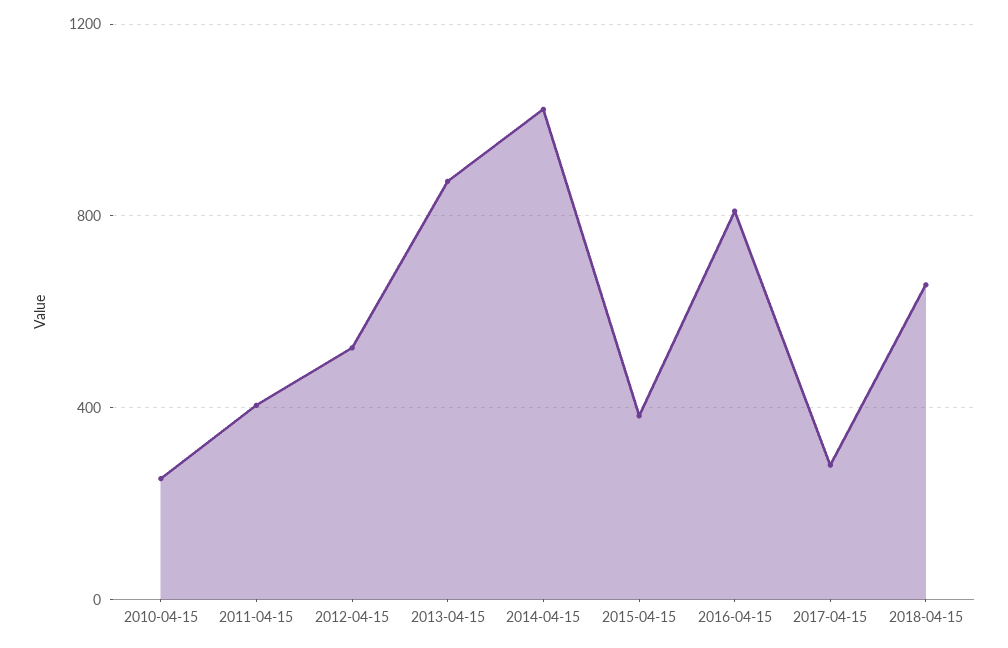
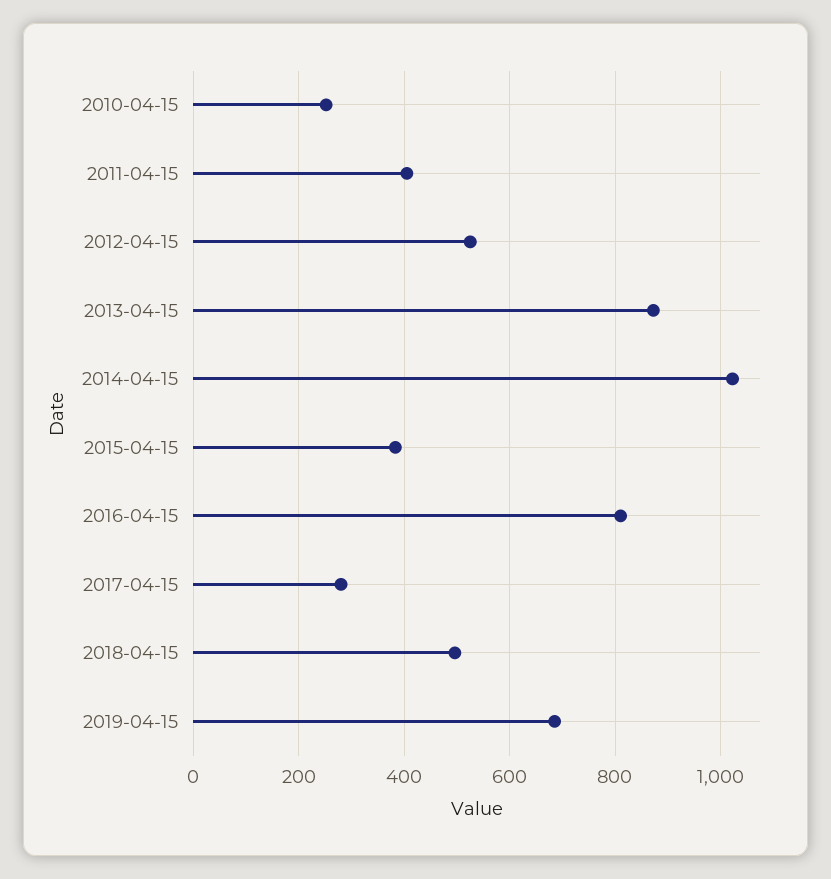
2018-04-15: 650 -> 500
2019-04-15: none -> 680

